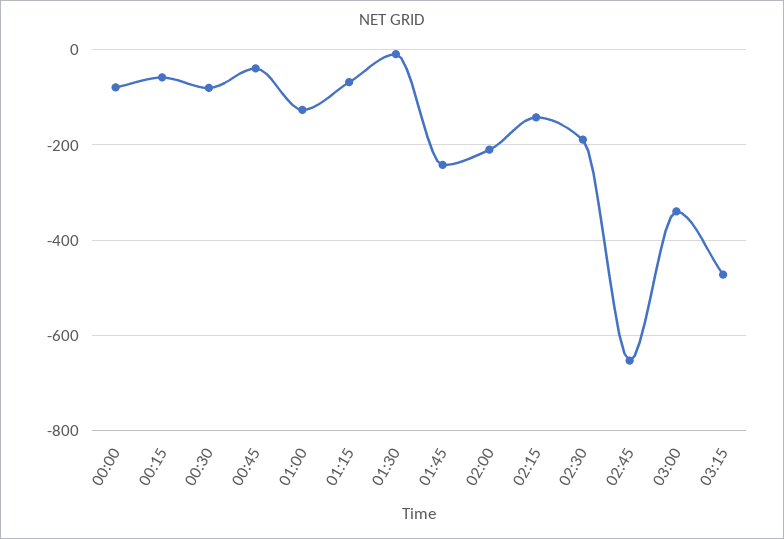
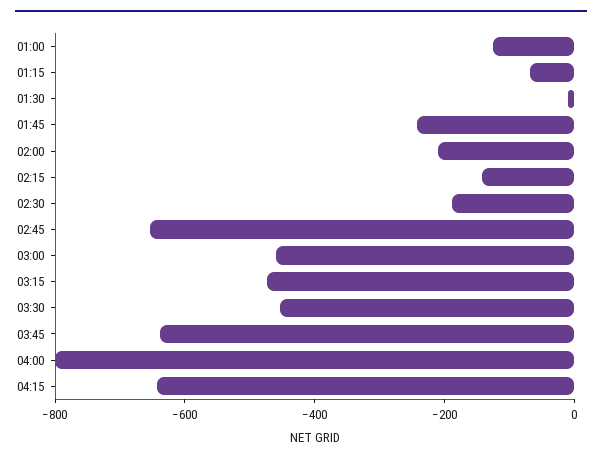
00:00: -80 -> none
00:15: -60 -> none
00:30: -80 -> none
00:45: -40 -> none
03:00: -340 -> -450
03:30: none -> -450
03:45: none -> -650
04:00: none -> -800
04:15: none -> -650

